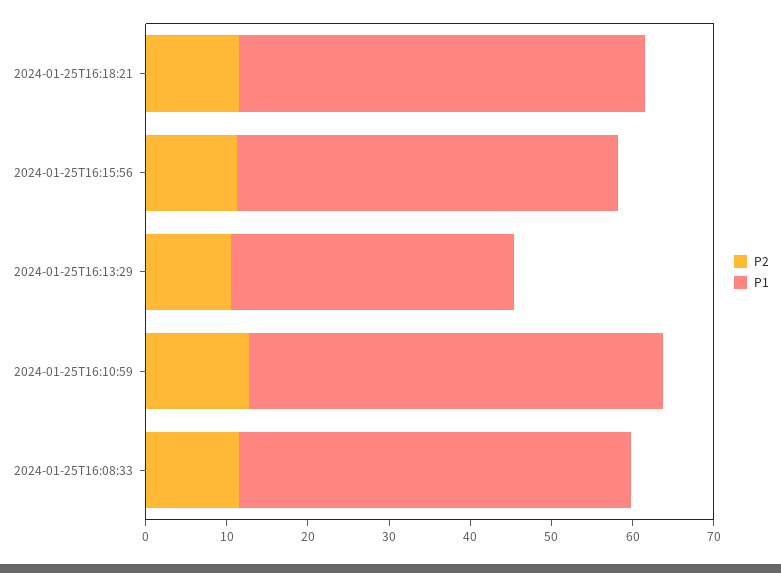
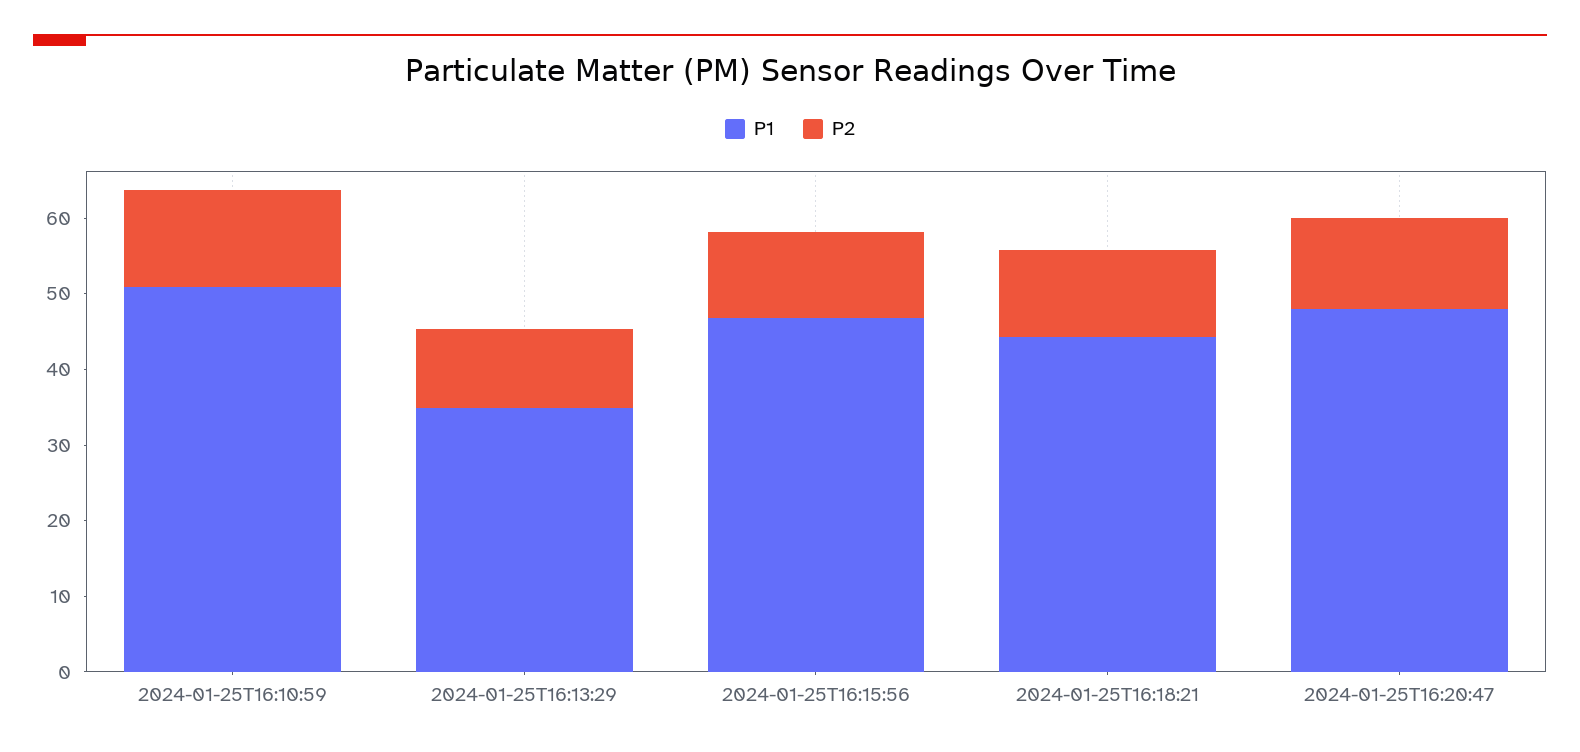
P1, 2024-01-25T16:18:21: 50 -> 44
P2, 2024-01-25T16:08:33: 12 -> none
P1, 2024-01-25T16:08:33: 48 -> none
P1, 2024-01-25T16:20:47: none -> 48
P2, 2024-01-25T16:20:47: none -> 12

